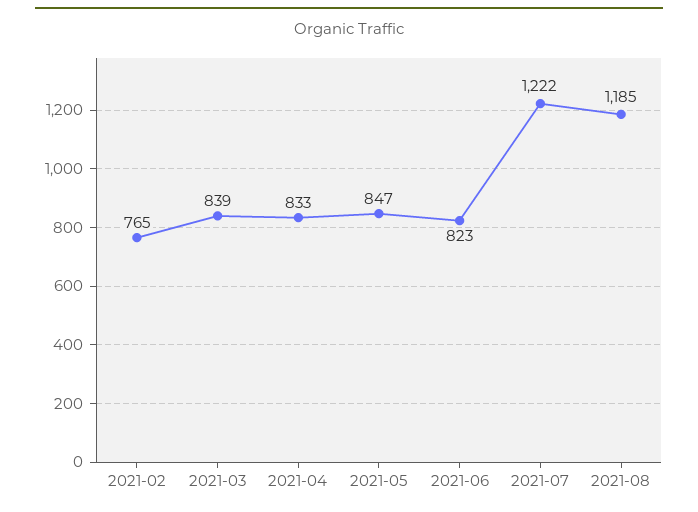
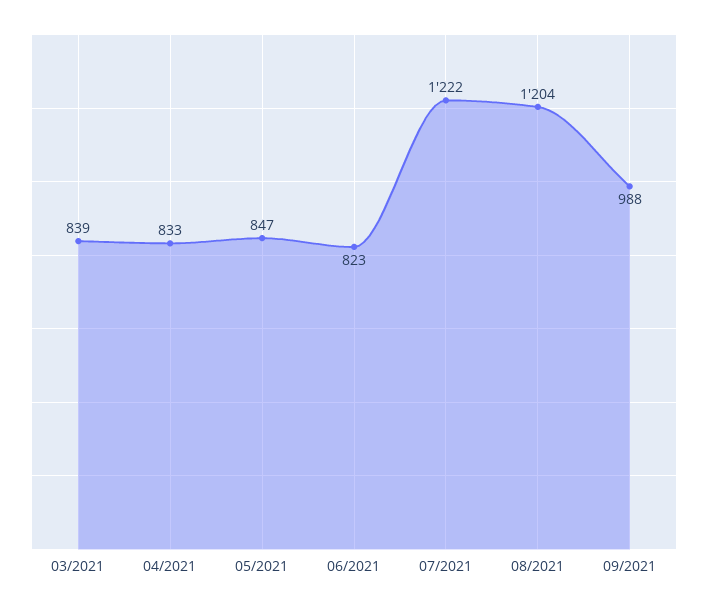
2021-02: 765 -> none
2021-08: 1185 -> 1204
09/2021: none -> 988

